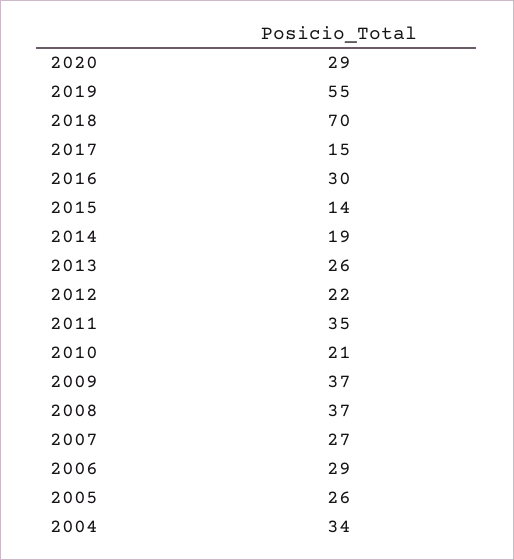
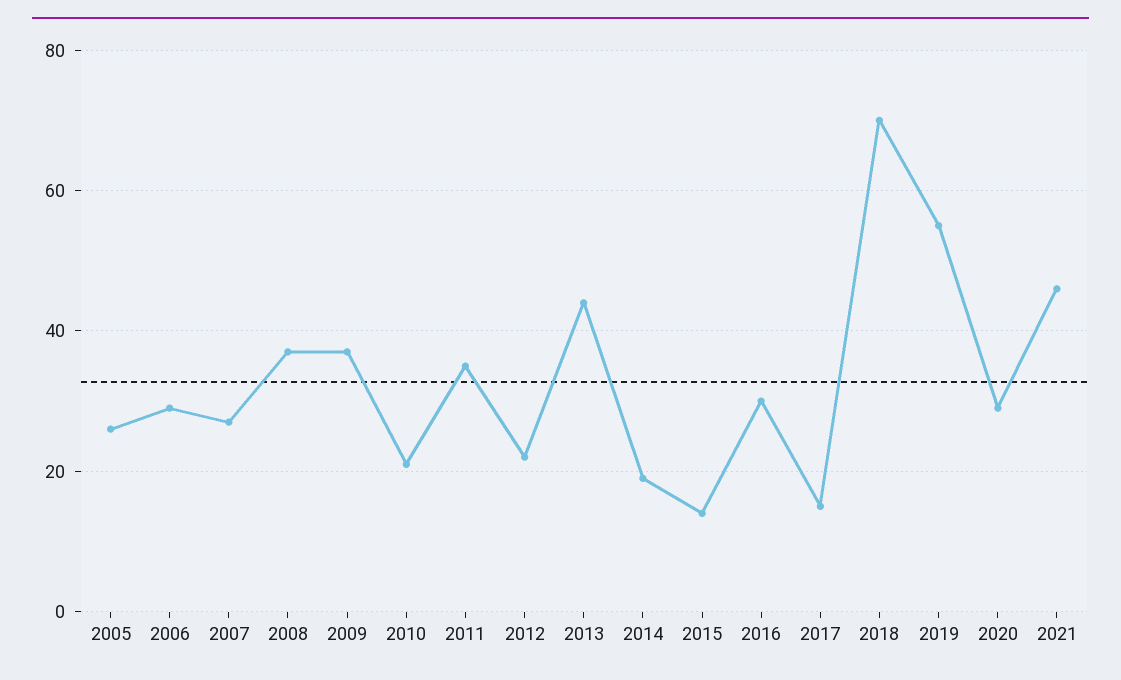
2013: 26 -> 45
2004: 34 -> none
2021: none -> 45

